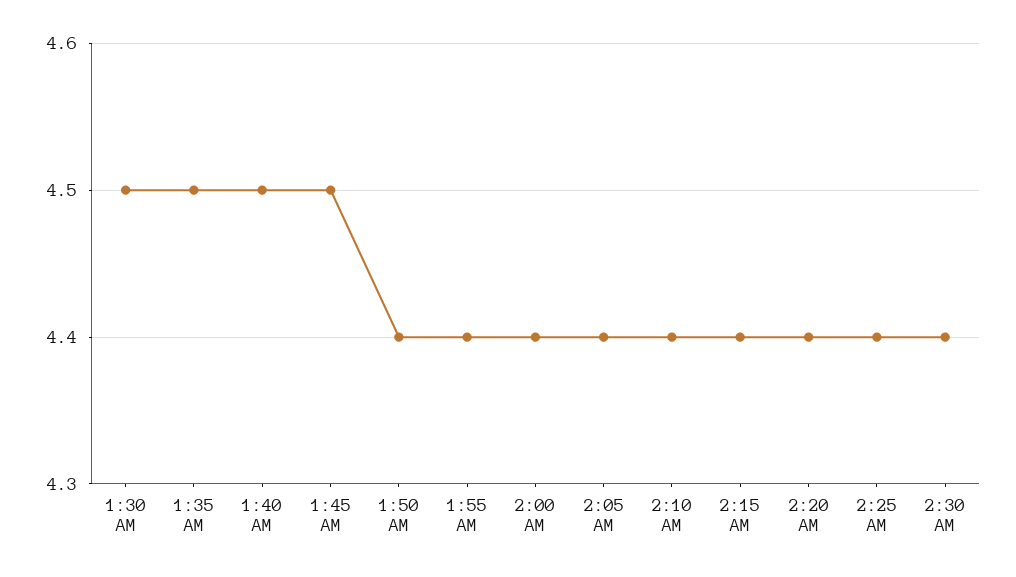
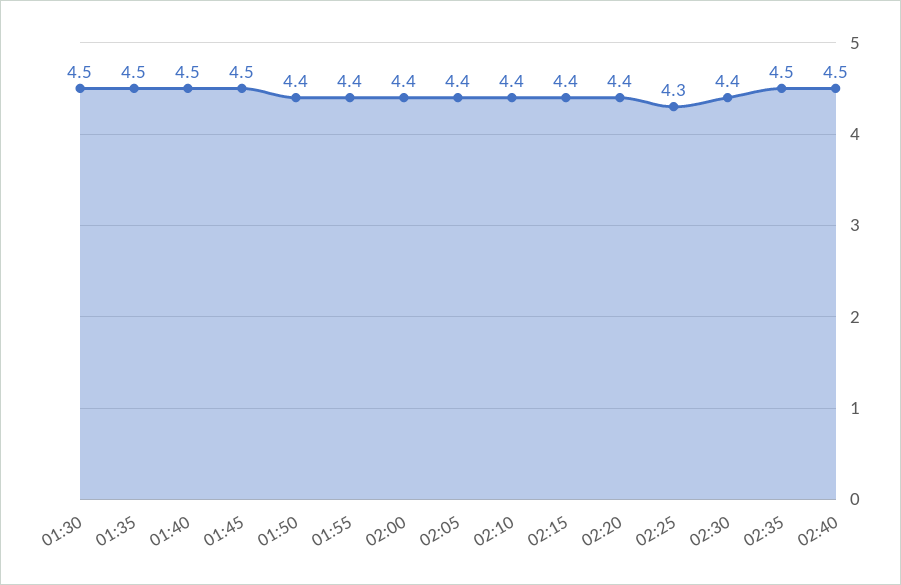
2:25 AM: 4.4 -> 4.3
02:35: none -> 4.5
02:40: none -> 4.5

